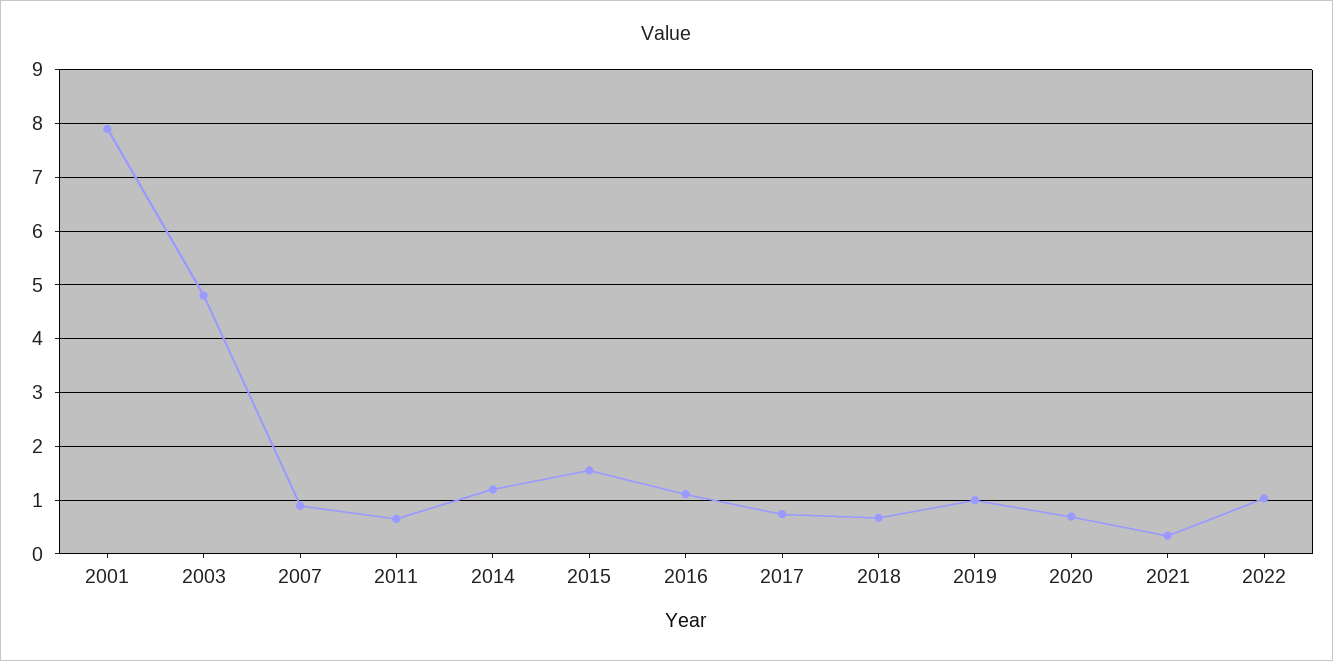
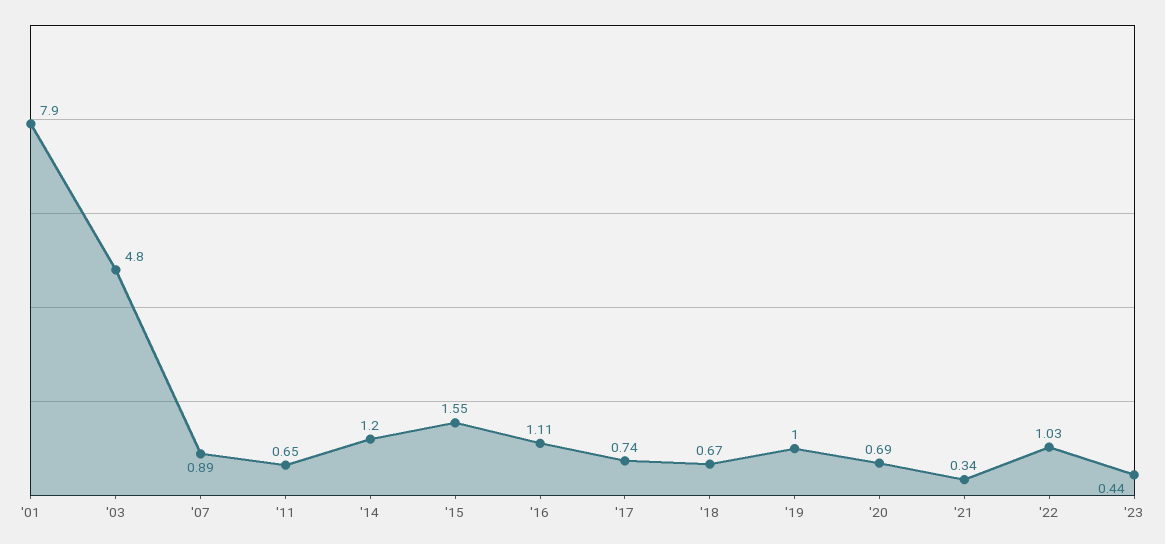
'23: none -> 0.44

